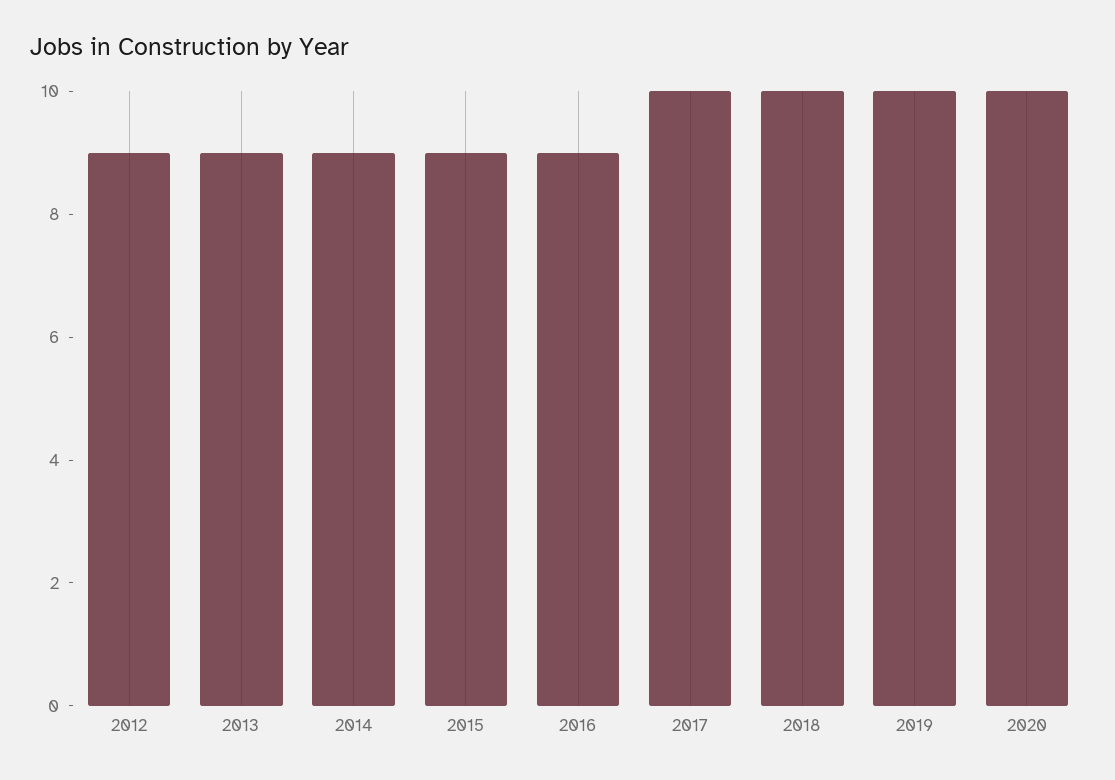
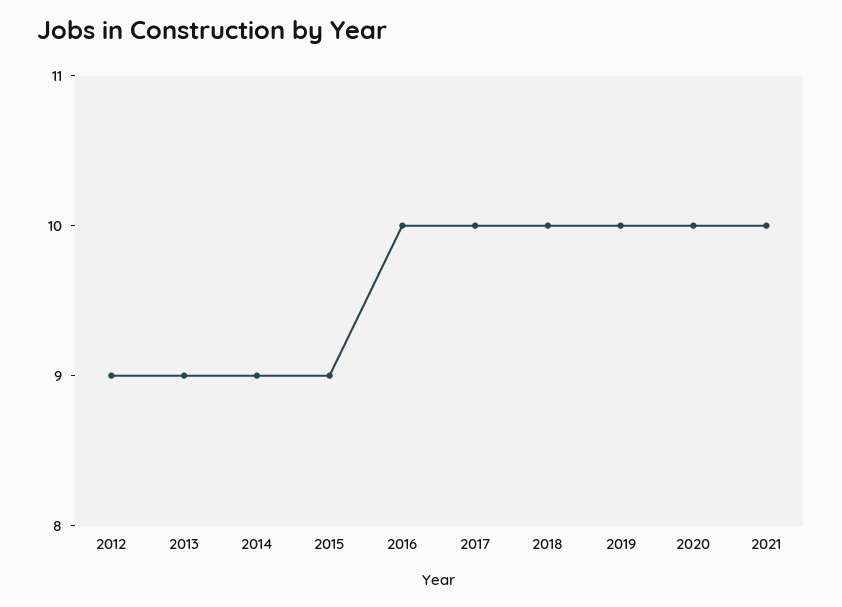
2016: 9 -> 10
2021: none -> 10

